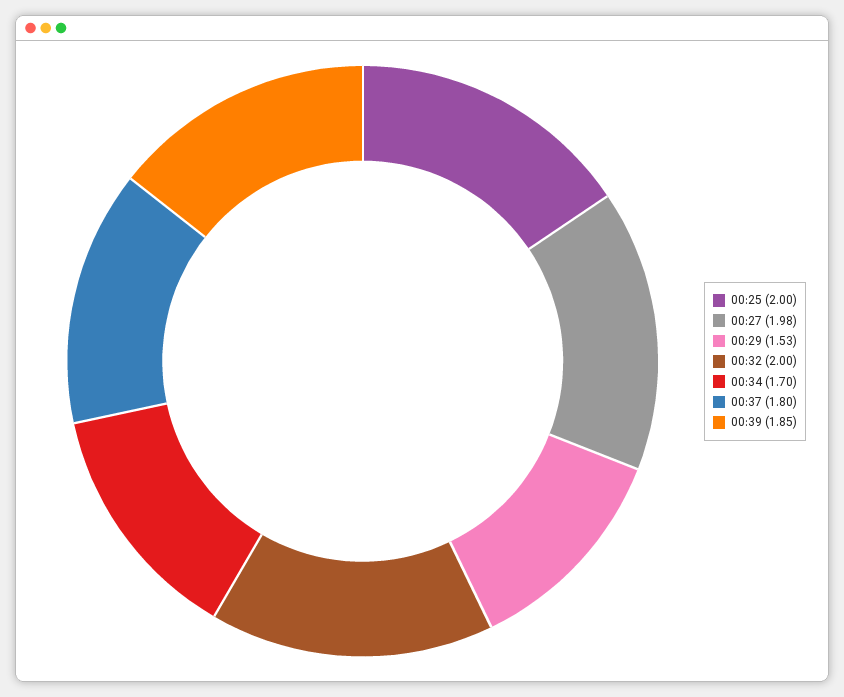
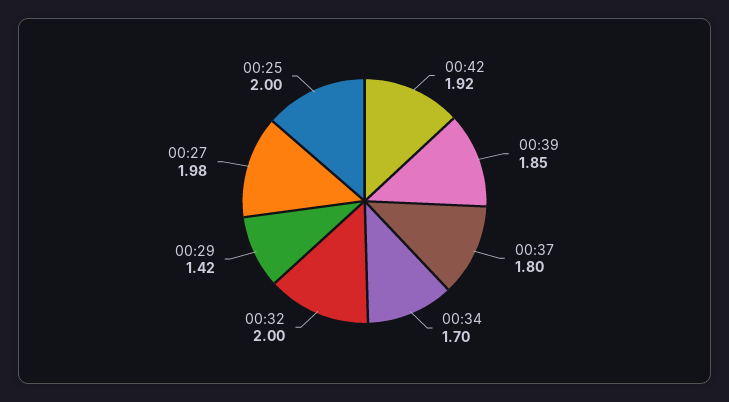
00:29: 1.53 -> 1.42
00:42: none -> 1.92

